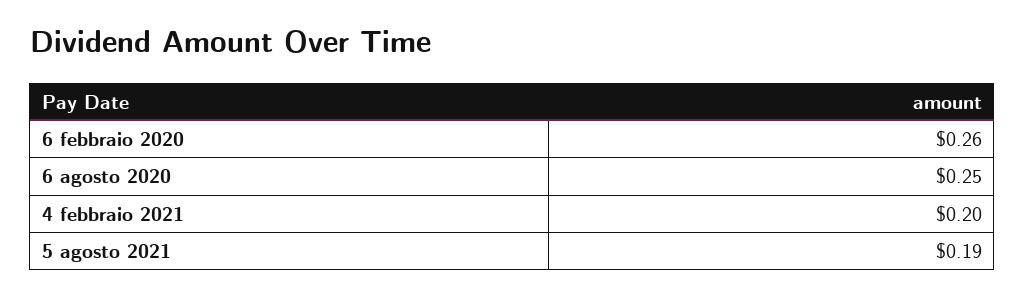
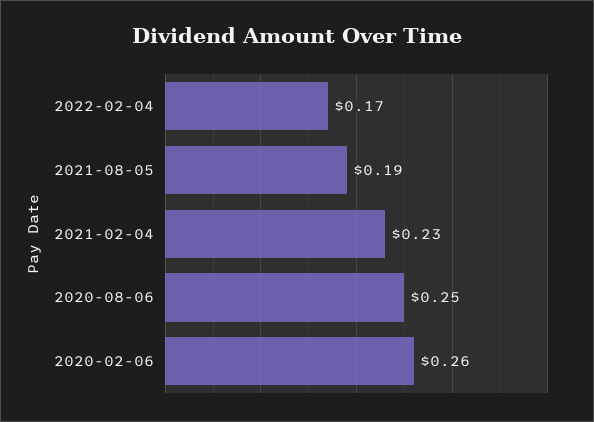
4 febbraio 2021: 0.2 -> 0.23
2022-02-04: none -> 0.17

